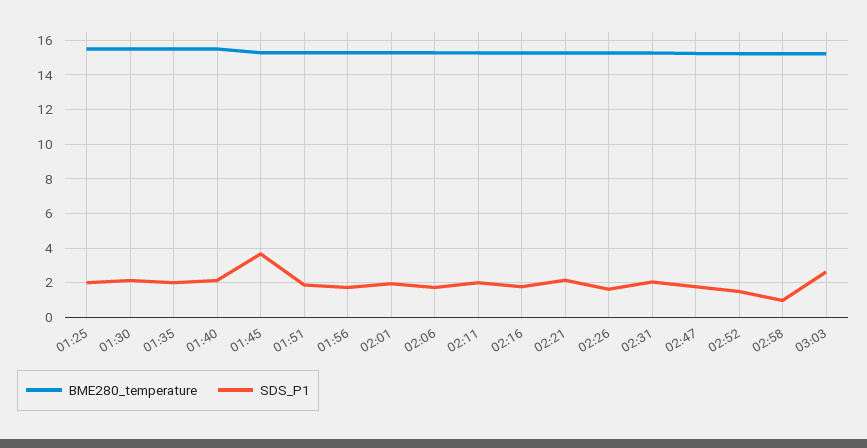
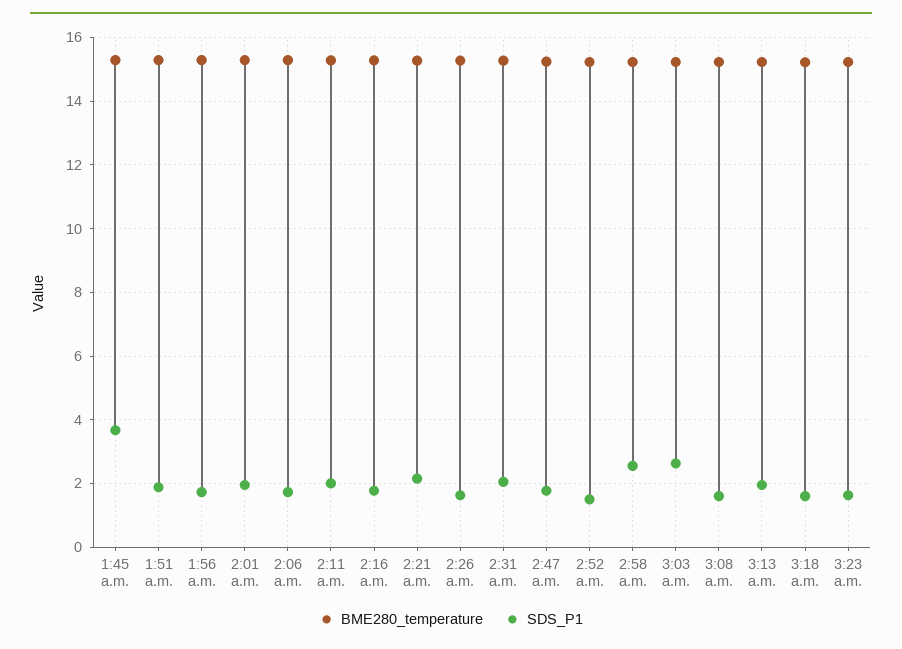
BME280_temperature, 01:25: 15.5 -> none
SDS_P1, 01:25: 2 -> none
BME280_temperature, 01:30: 15.5 -> none
SDS_P1, 01:30: 2 -> none
BME280_temperature, 01:35: 15.5 -> none
SDS_P1, 01:35: 2 -> none
BME280_temperature, 01:40: 15.5 -> none
SDS_P1, 01:40: 2 -> none
SDS_P1, 02:58: 1 -> 2.6
BME280_temperature, 3:08 a.m.: none -> 15.2
SDS_P1, 3:08 a.m.: none -> 1.6
BME280_temperature, 3:13 a.m.: none -> 15.2
SDS_P1, 3:13 a.m.: none -> 2
BME280_temperature, 3:18 a.m.: none -> 15.2
SDS_P1, 3:18 a.m.: none -> 1.6
BME280_temperature, 3:23 a.m.: none -> 15.2
SDS_P1, 3:23 a.m.: none -> 1.6

